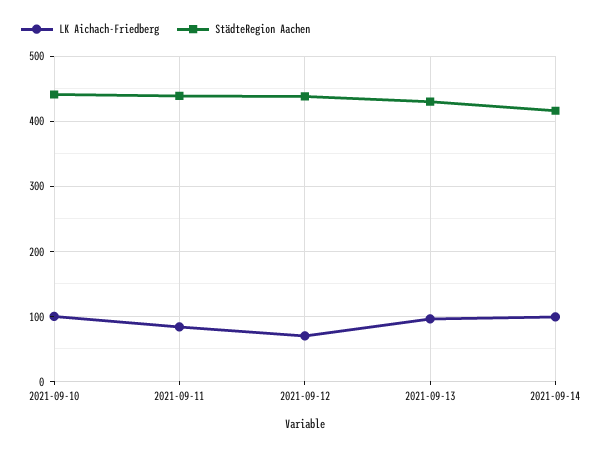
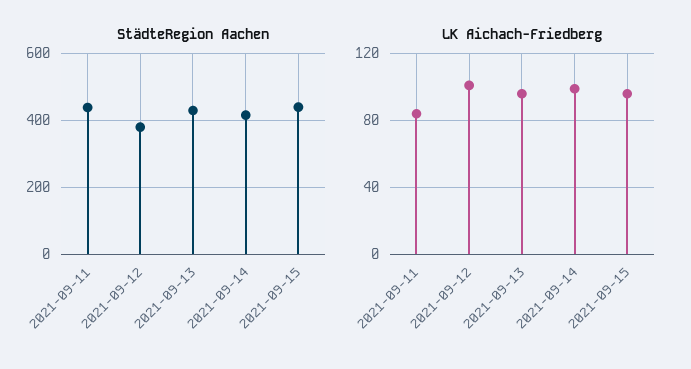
LK Aichach-Friedberg, 2021-09-10: 100 -> none
StädteRegion Aachen, 2021-09-10: 440 -> none
LK Aichach-Friedberg, 2021-09-12: 70 -> 100
StädteRegion Aachen, 2021-09-12: 440 -> 380
StädteRegion Aachen, 2021-09-15: none -> 440
LK Aichach-Friedberg, 2021-09-15: none -> 95

